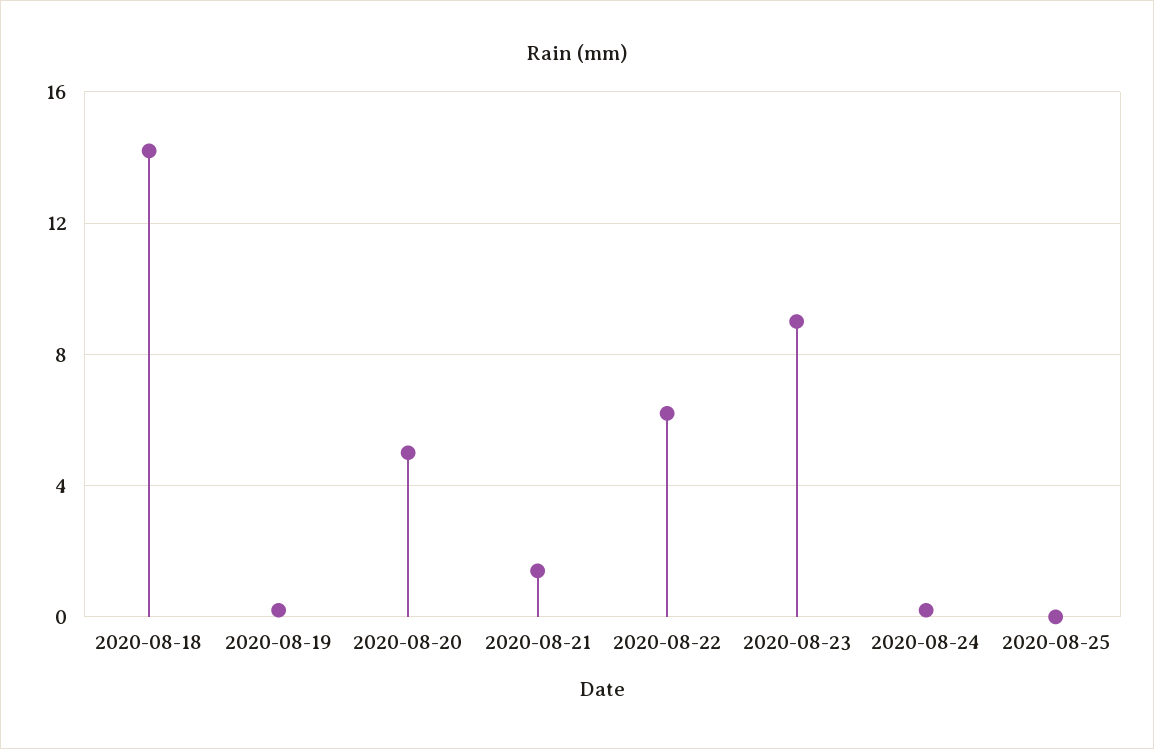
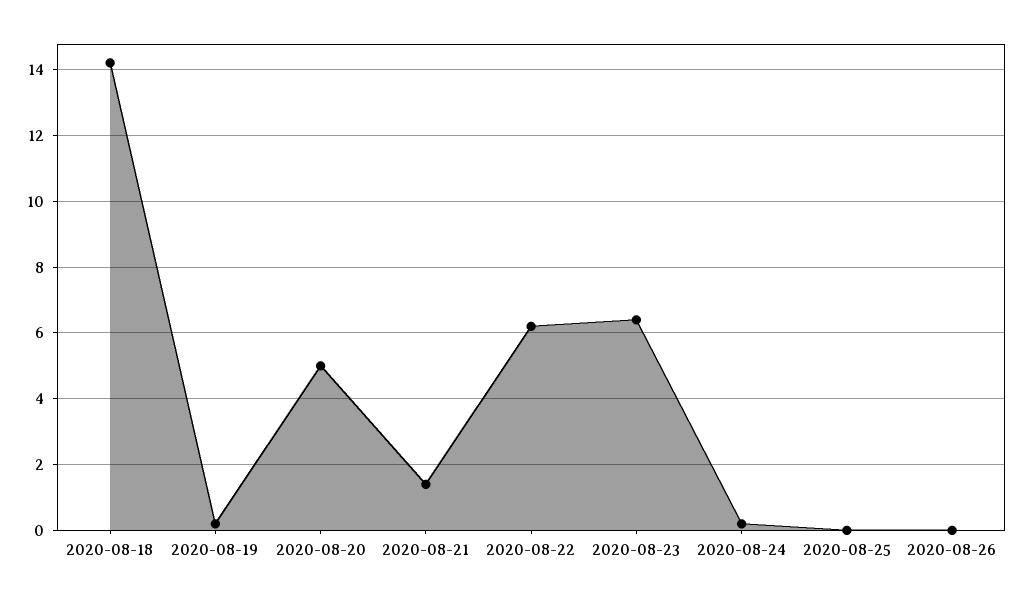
2020-08-23: 9 -> 6.5
2020-08-26: none -> 0

